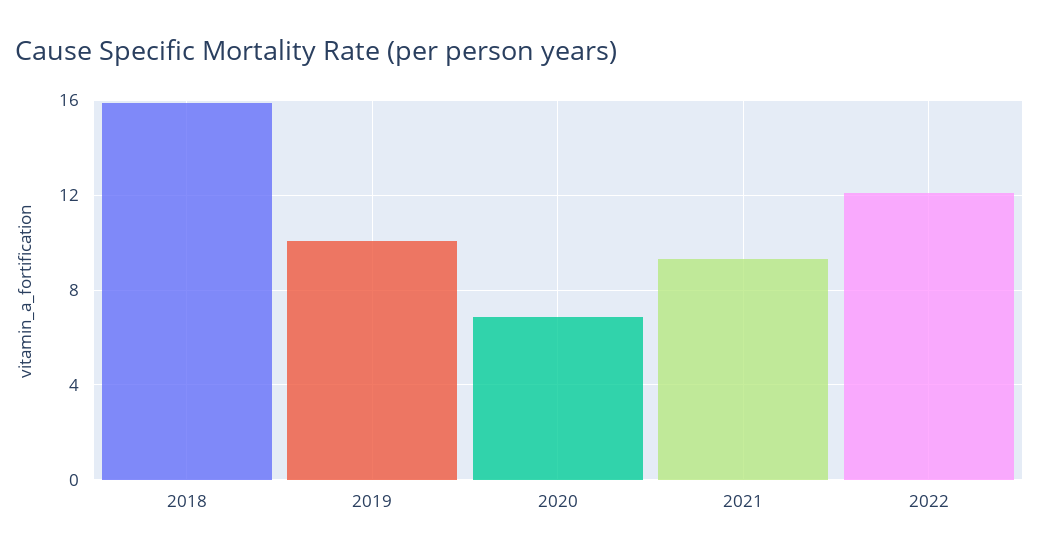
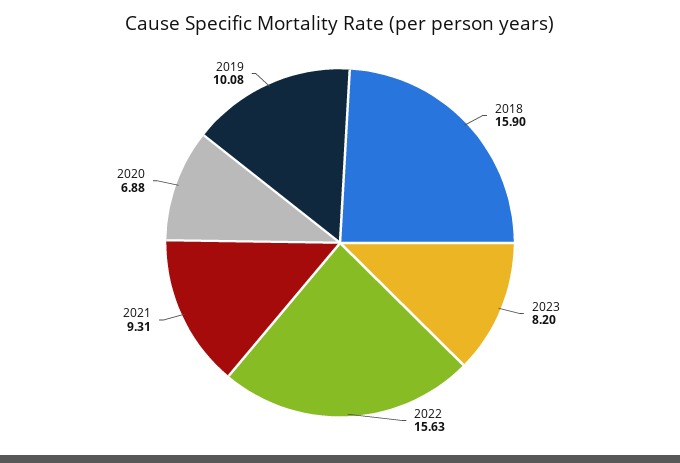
2022: 12 -> 15.63
2023: none -> 8.2

